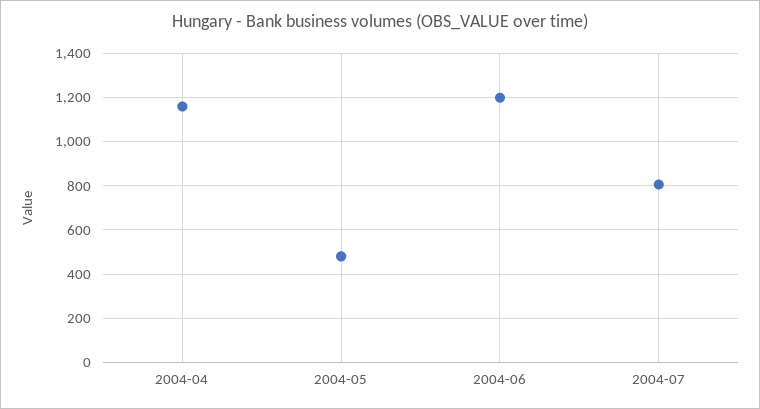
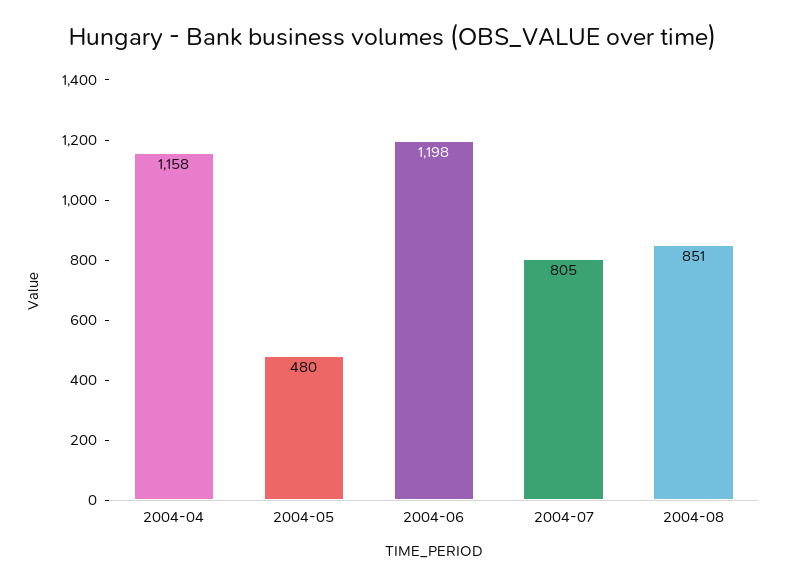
2004-08: none -> 851

